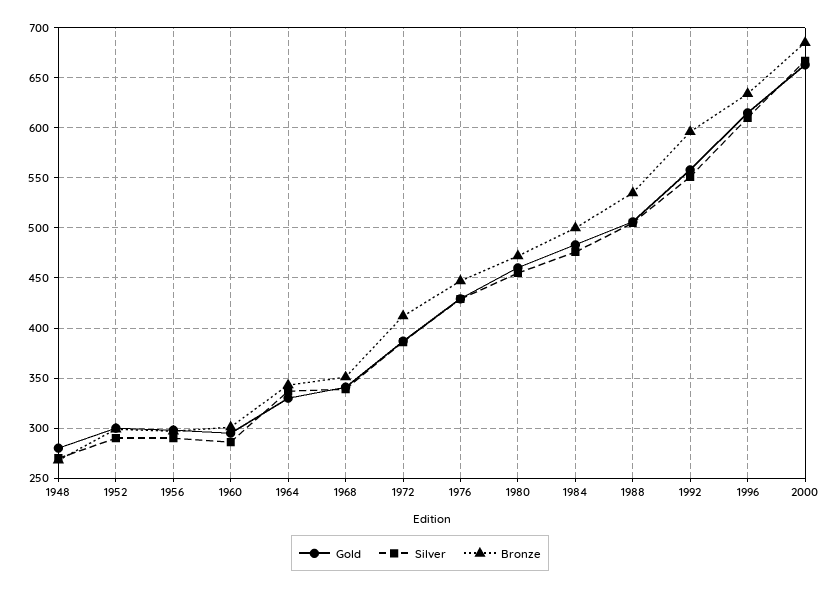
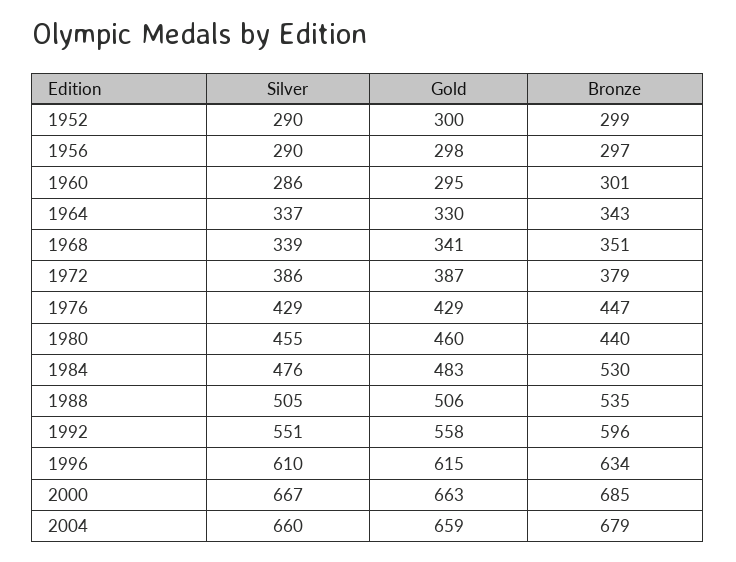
Gold, 1948: 280 -> none
Silver, 1948: 270 -> none
Bronze, 1948: 270 -> none
Bronze, 1972: 410 -> 379
Bronze, 1980: 470 -> 440
Bronze, 1984: 500 -> 530
Silver, 2004: none -> 660
Gold, 2004: none -> 659
Bronze, 2004: none -> 679

